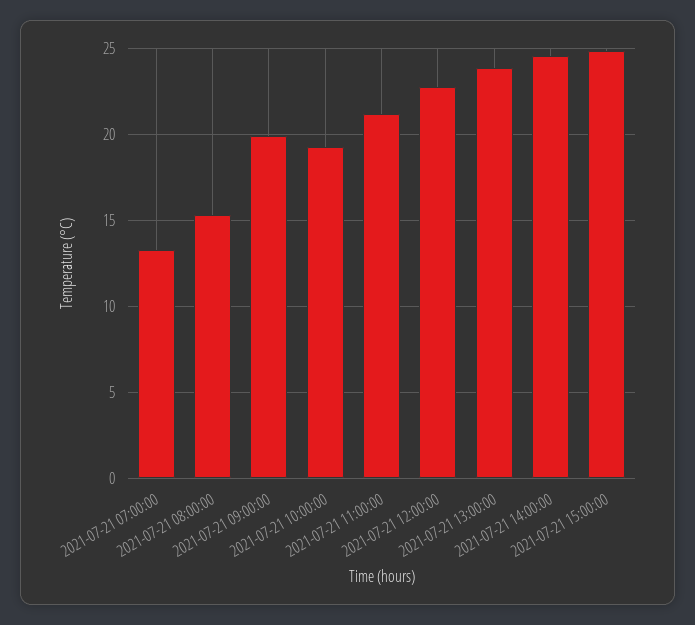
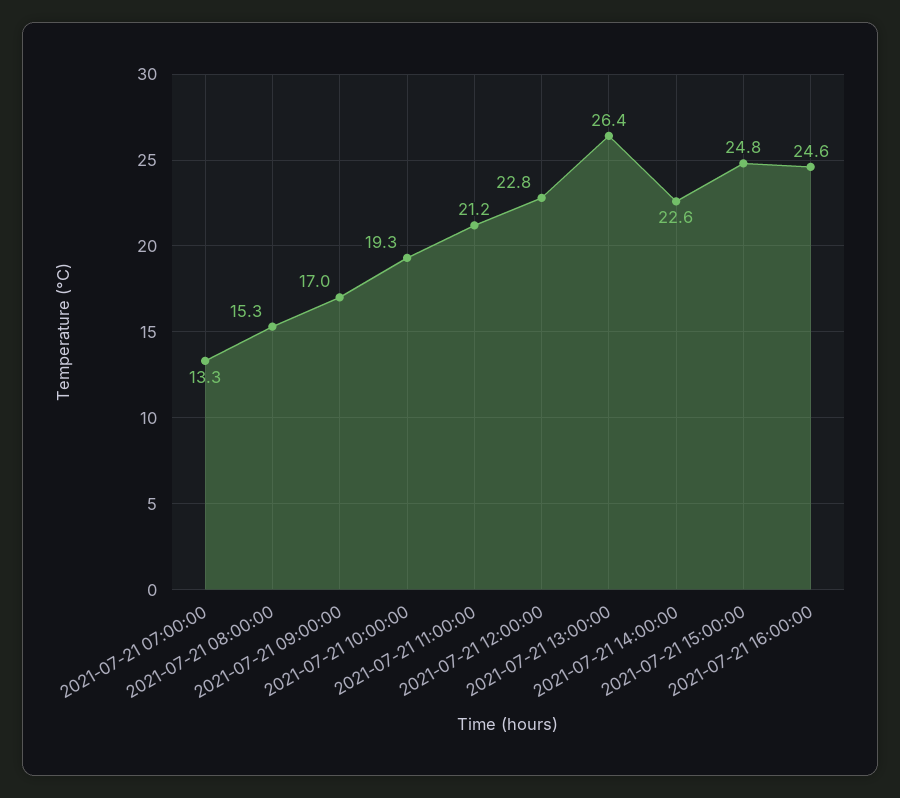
2021-07-21 09:00:00: 20 -> 17
2021-07-21 13:00:00: 24 -> 26.4
2021-07-21 14:00:00: 24.5 -> 22.6
2021-07-21 16:00:00: none -> 24.6

